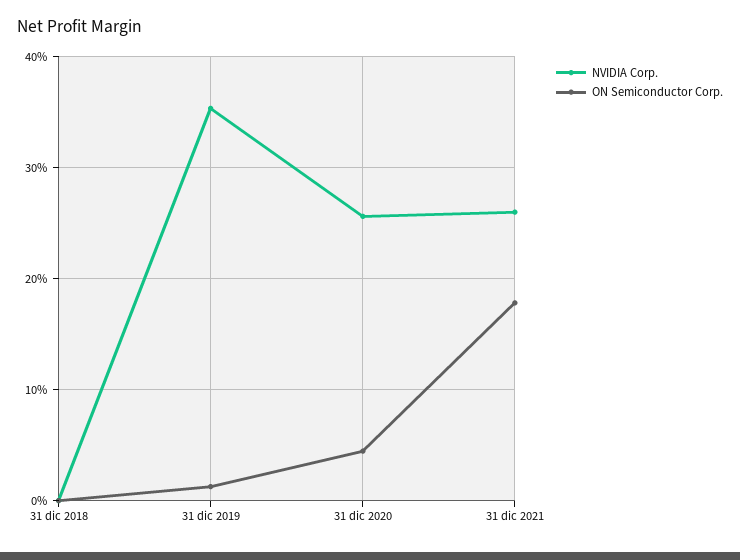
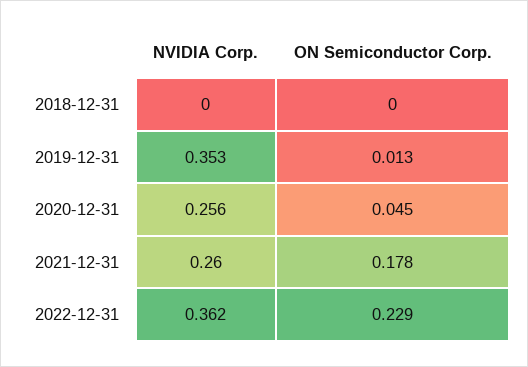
NVIDIA Corp., 2022-12-31: none -> 0.362
ON Semiconductor Corp., 2022-12-31: none -> 0.229

